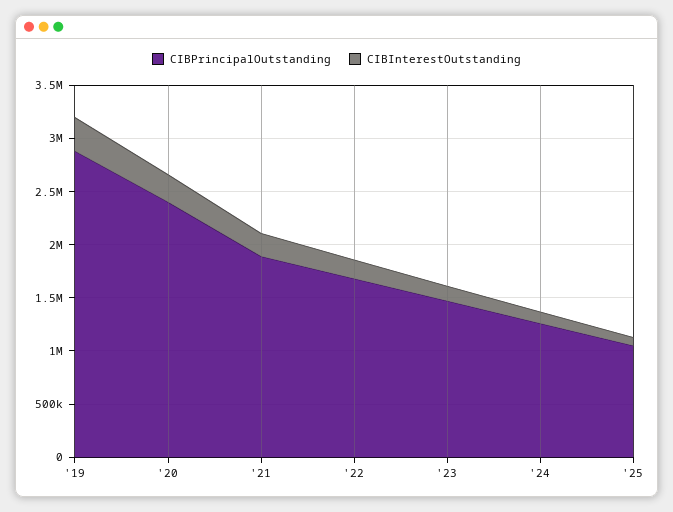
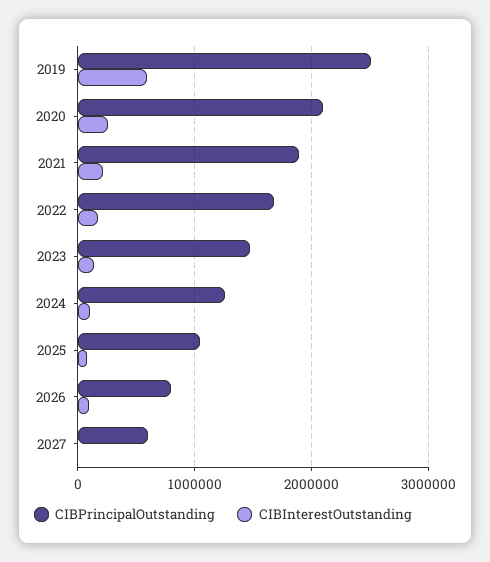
CIBPrincipalOutstanding, '19: 2900000 -> 2500000
CIBInterestOutstanding, '19: 300000 -> 600000
CIBPrincipalOutstanding, '20: 2400000 -> 2100000
CIBPrincipalOutstanding, 2026: none -> 800000
CIBInterestOutstanding, 2026: none -> 100000
CIBPrincipalOutstanding, 2027: none -> 600000
CIBInterestOutstanding, 2027: none -> 0

